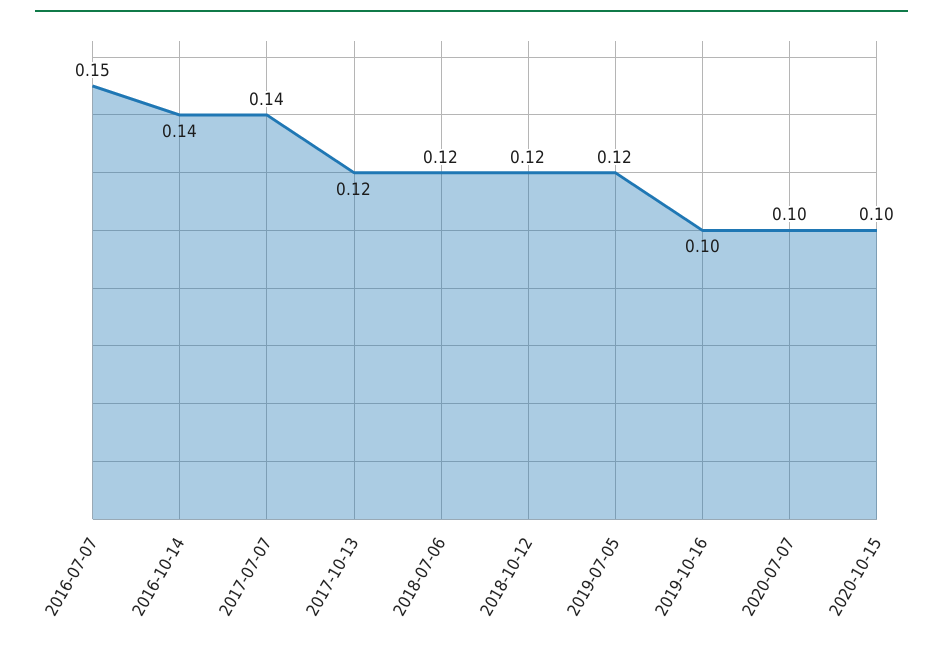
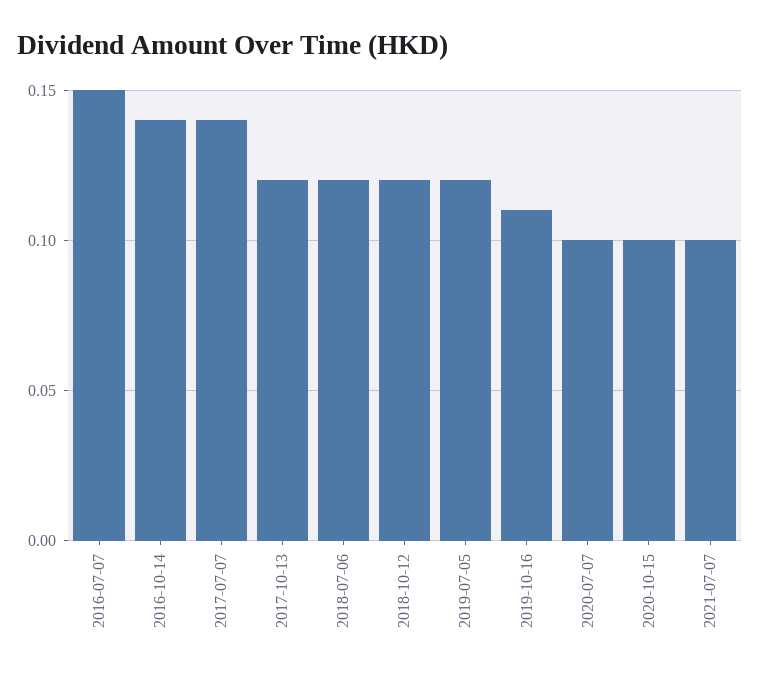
2019-10-16: 0.1 -> 0.11
2021-07-07: none -> 0.1

